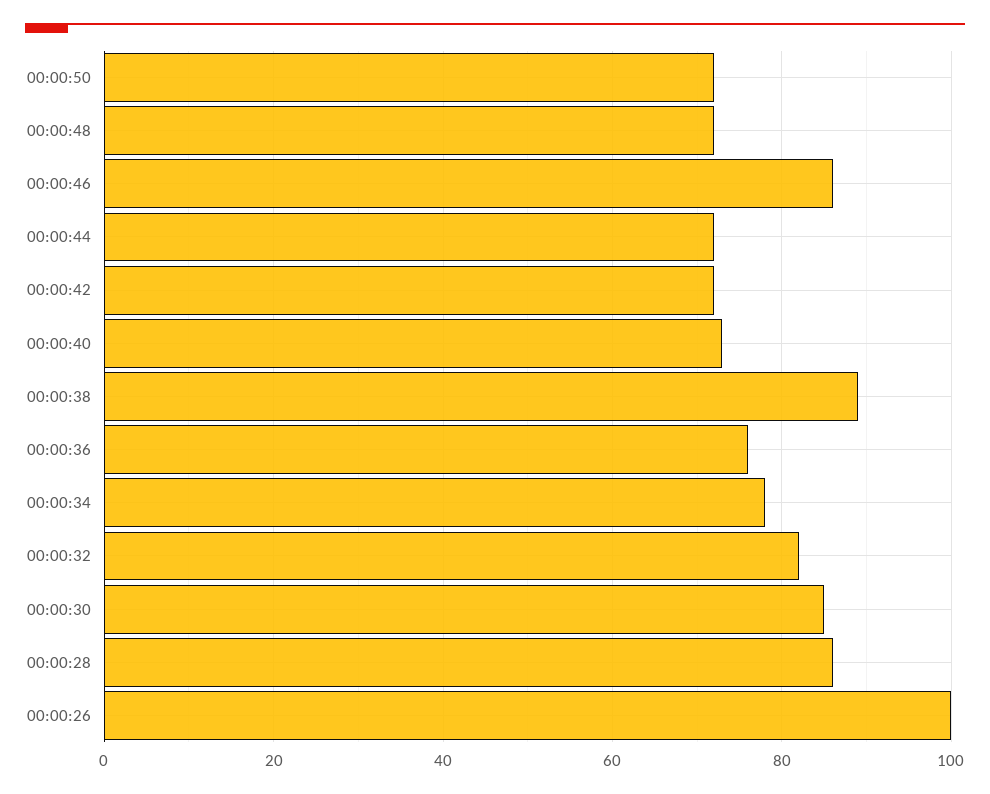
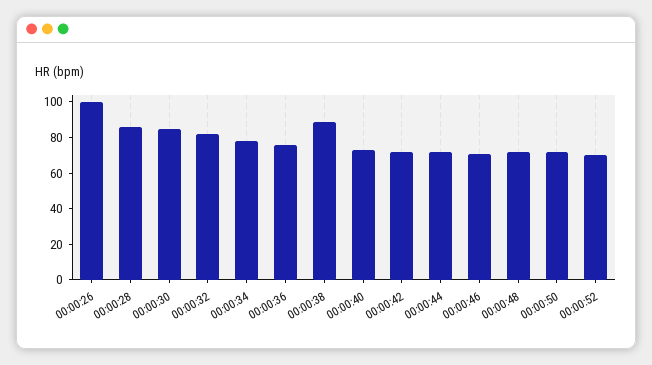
00:00:46: 85 -> 70
00:00:52: none -> 70

